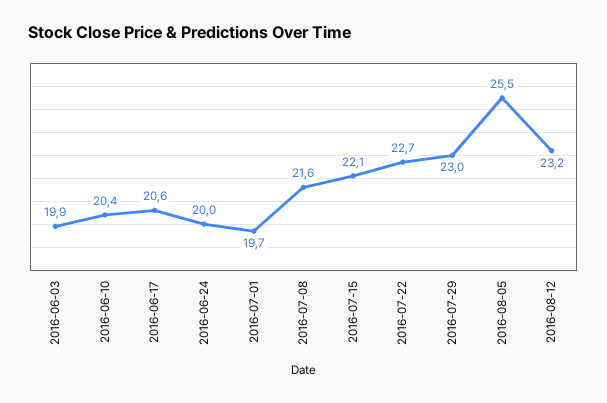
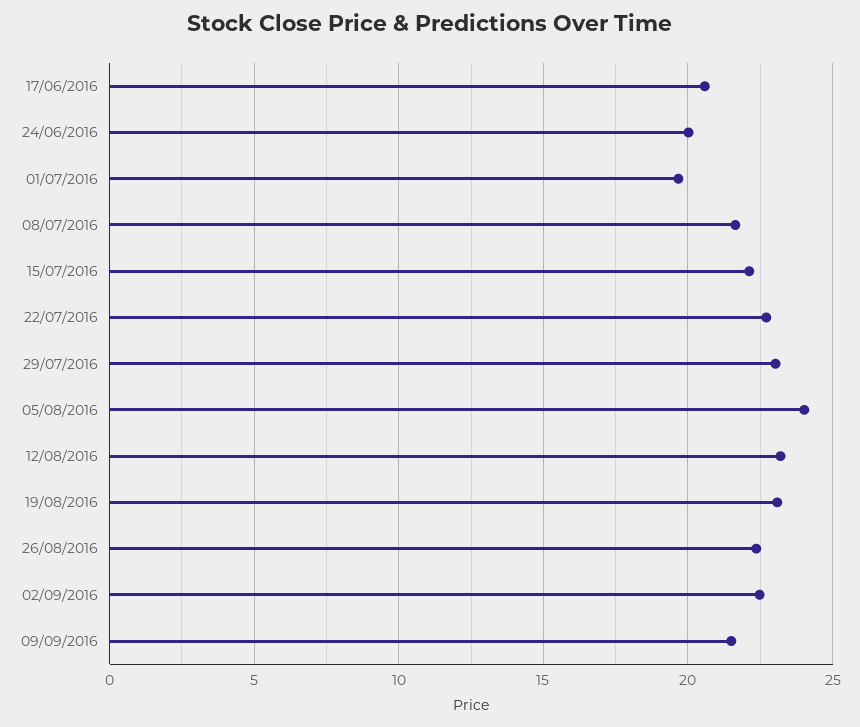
2016-06-03: 19.9 -> none
2016-06-10: 20.4 -> none
2016-08-05: 25.5 -> 24
19/08/2016: none -> 23
26/08/2016: none -> 22.5
02/09/2016: none -> 22.5
09/09/2016: none -> 21.5

